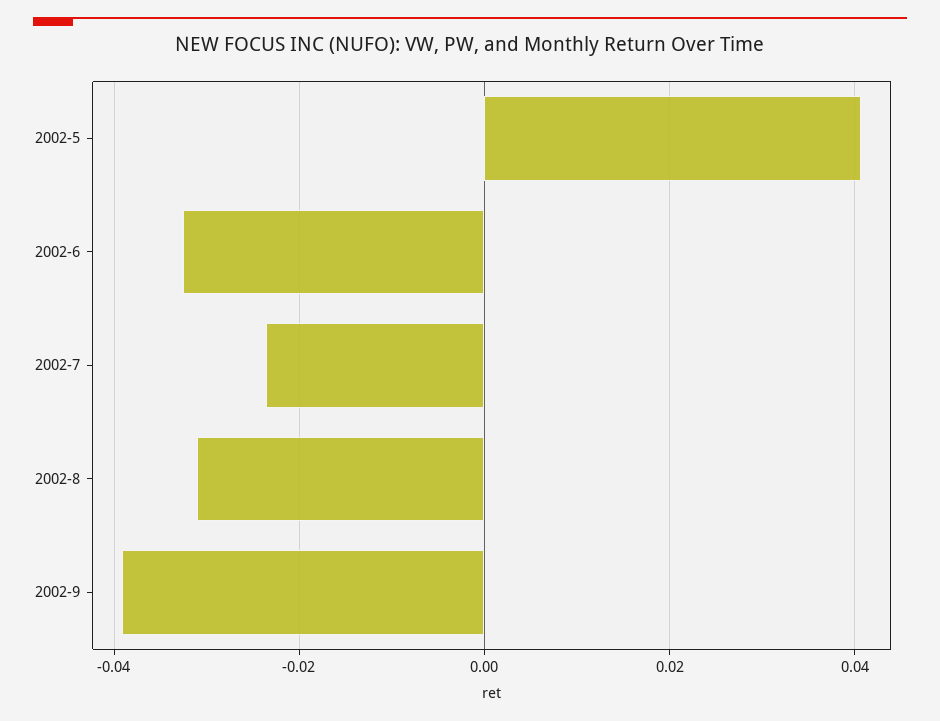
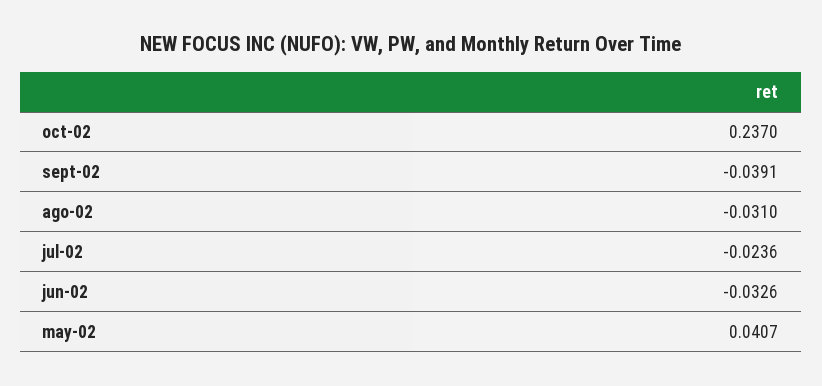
oct-02: none -> 0.237

